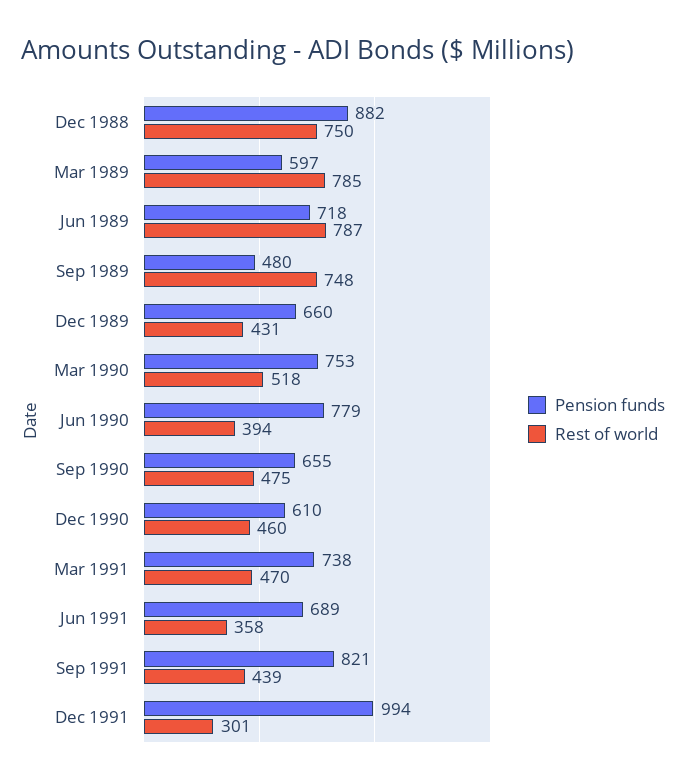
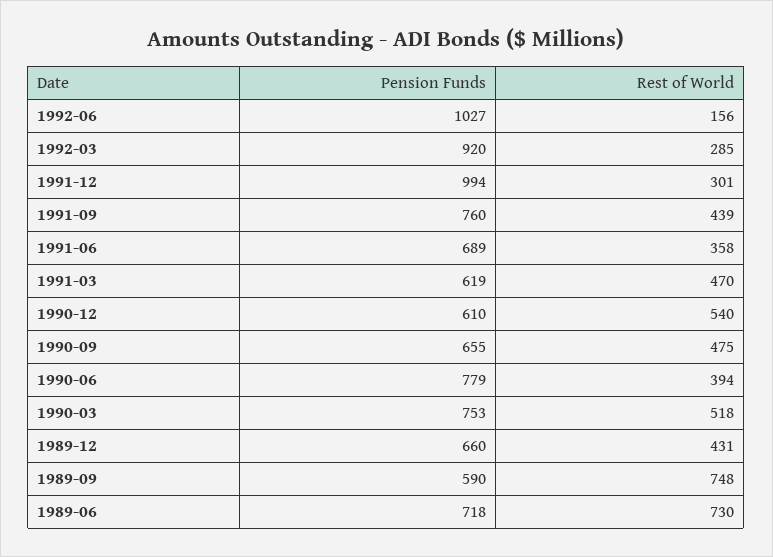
Pension funds, Dec 1988: 882 -> none
Rest of world, Dec 1988: 750 -> none
Pension funds, Mar 1989: 597 -> none
Rest of world, Mar 1989: 785 -> none
Rest of world, Jun 1989: 787 -> 730
Pension funds, Sep 1989: 480 -> 590
Rest of world, Dec 1990: 460 -> 540
Pension funds, Mar 1991: 738 -> 619
Pension funds, Sep 1991: 821 -> 760
Pension funds, 1992-06: none -> 1027
Rest of world, 1992-06: none -> 156
Pension funds, 1992-03: none -> 920
Rest of world, 1992-03: none -> 285

